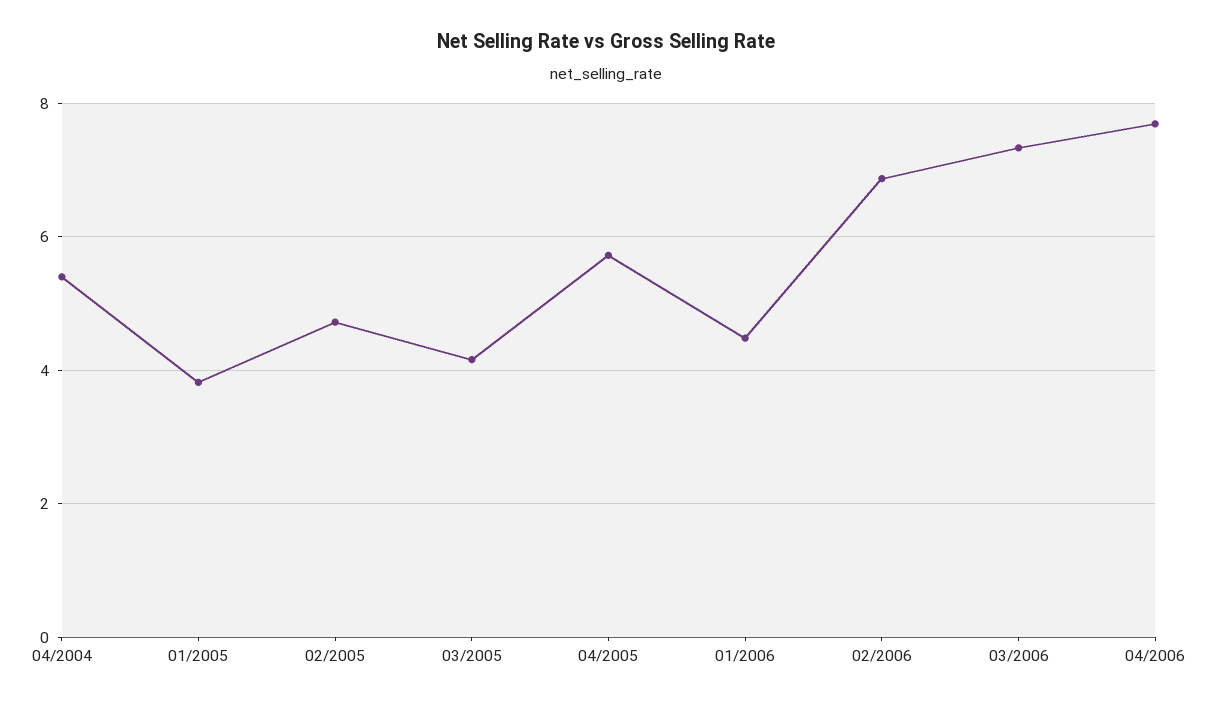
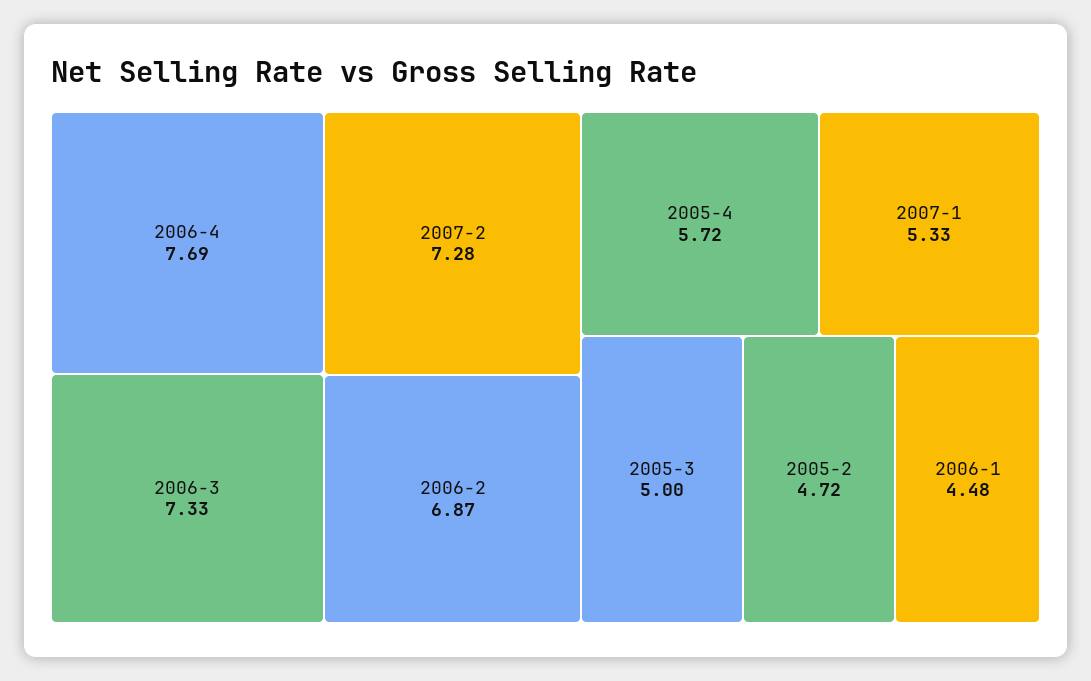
04/2004: 5.4 -> none
01/2005: 3.8 -> none
03/2005: 4.2 -> 5
2007-2: none -> 7.28
2007-1: none -> 5.33

